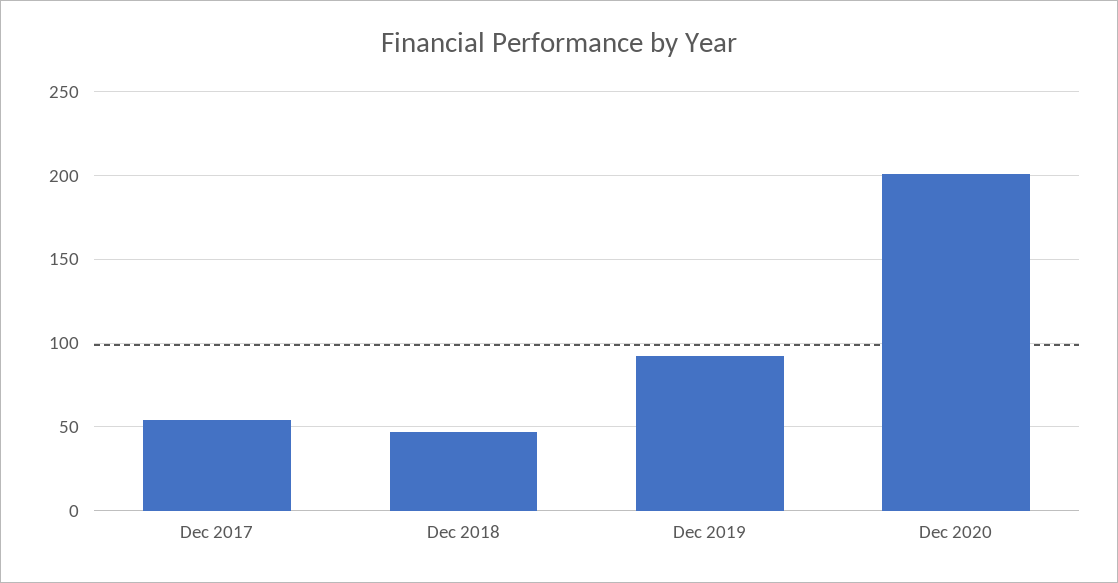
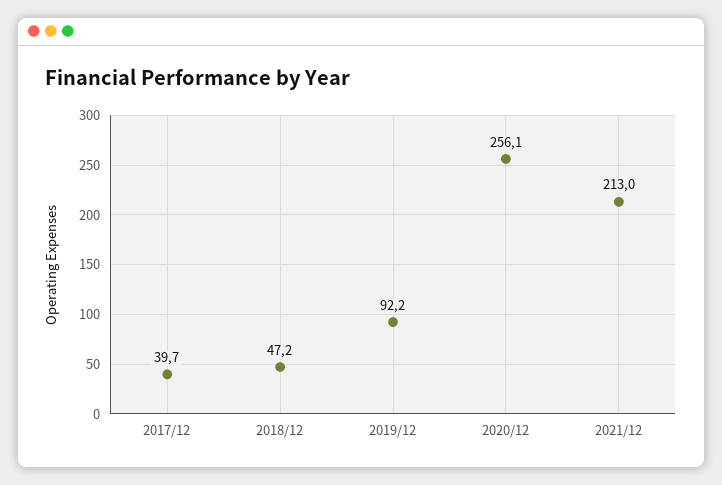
Dec 2017: 55 -> 39.7
Dec 2020: 200 -> 256.1
2021/12: none -> 213

